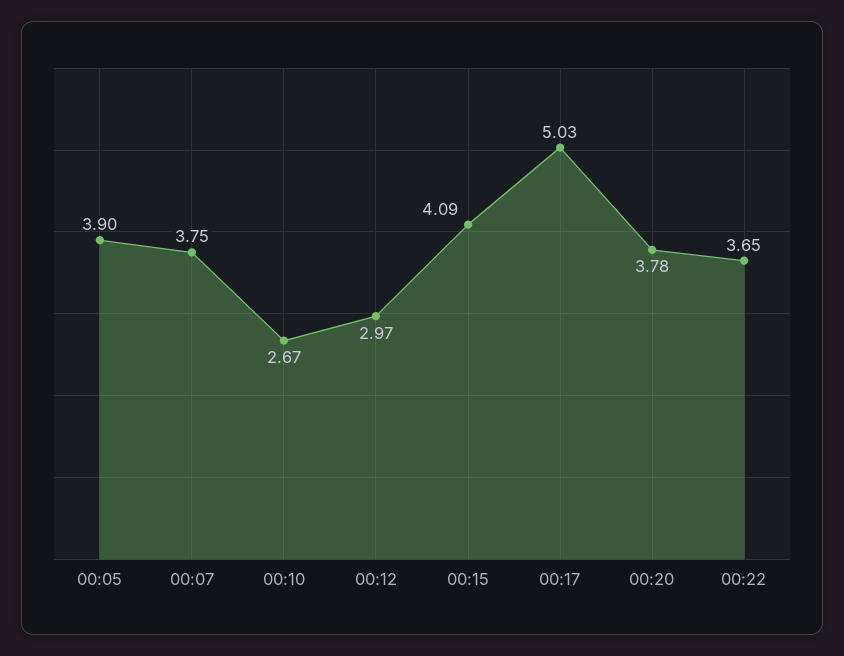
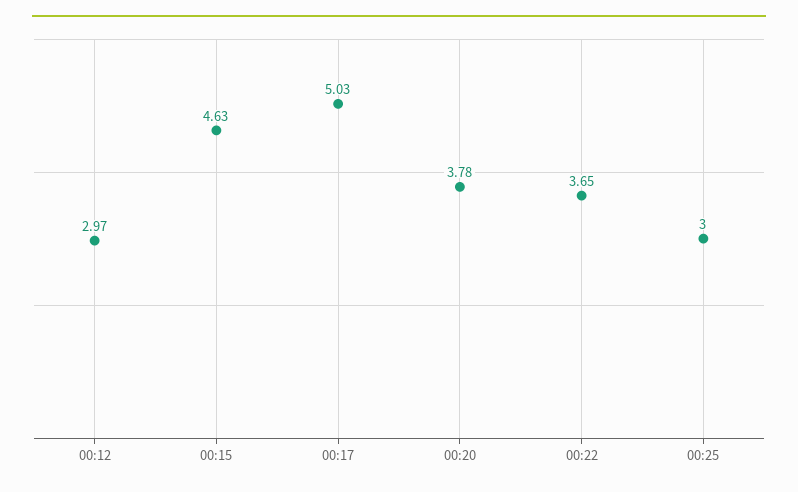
00:05: 3.9 -> none
00:07: 3.75 -> none
00:10: 2.67 -> none
00:15: 4.09 -> 4.63
00:25: none -> 3

